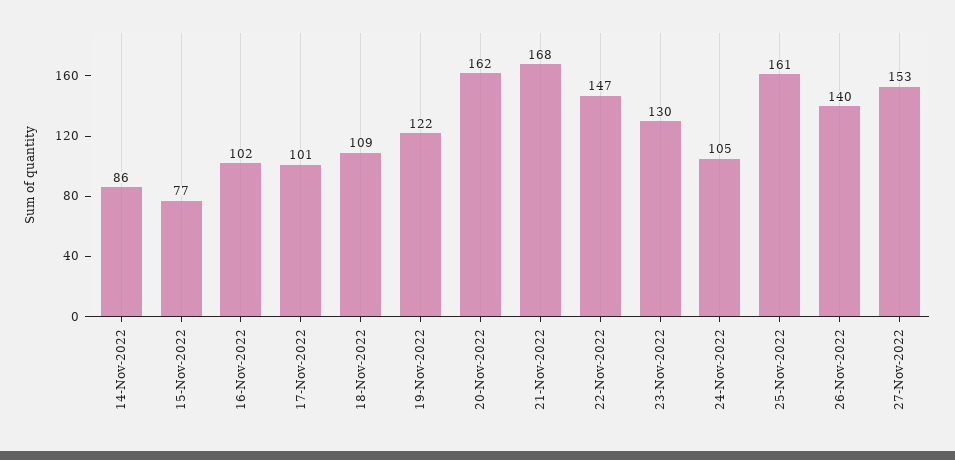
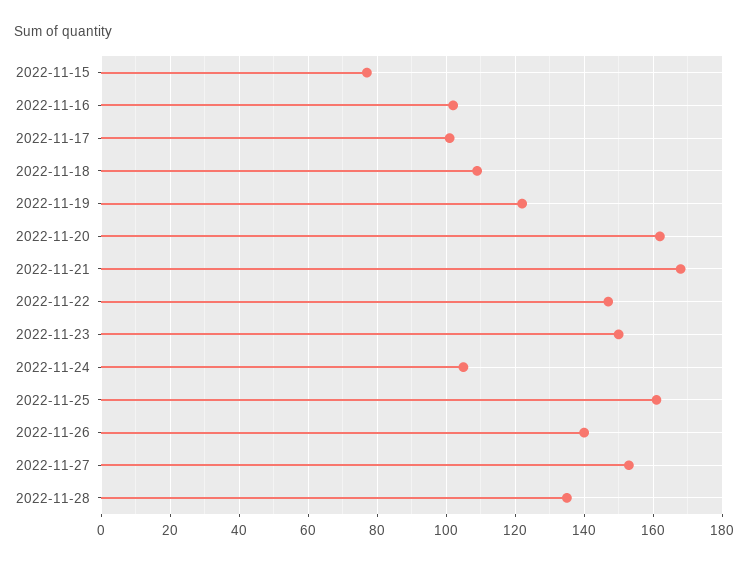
14-Nov-2022: 86 -> none
23-Nov-2022: 130 -> 150
2022-11-28: none -> 135

